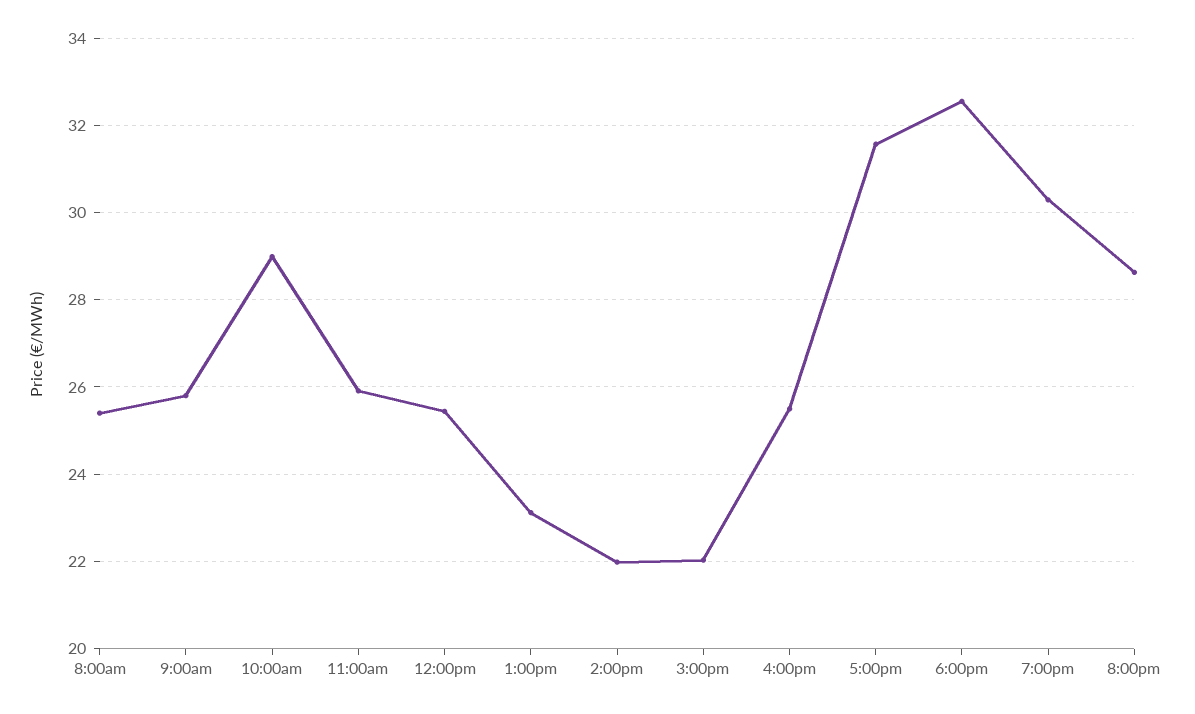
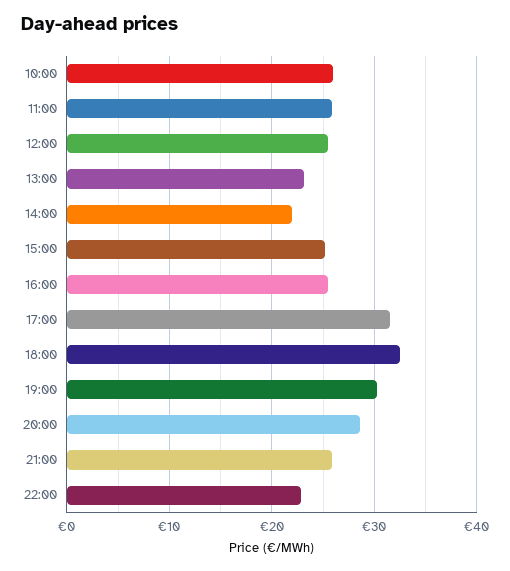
8:00am: 25.4 -> none
9:00am: 25.8 -> none
10:00am: 29 -> 26
3:00pm: 22 -> 25
21:00: none -> 26
22:00: none -> 23

